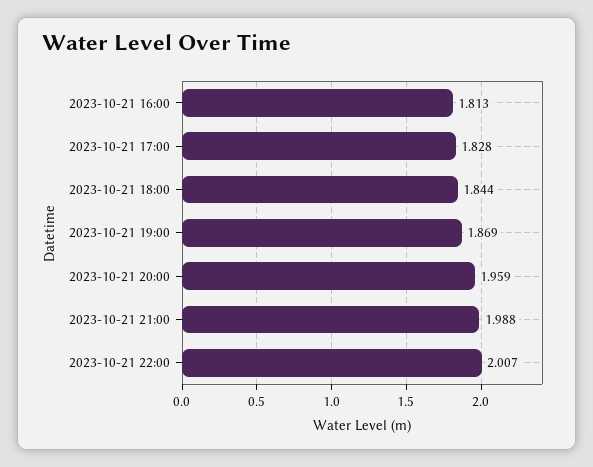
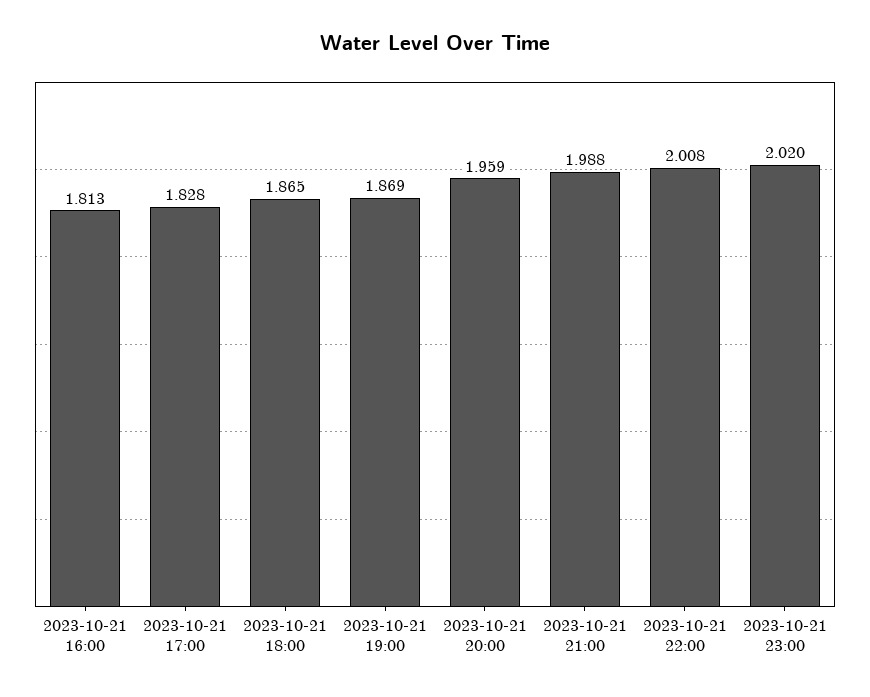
2023-10-21 18:00: 1.844 -> 1.865
2023-10-21 22:00: 2.007 -> 2.008
2023-10-21 23:00: none -> 2.02

